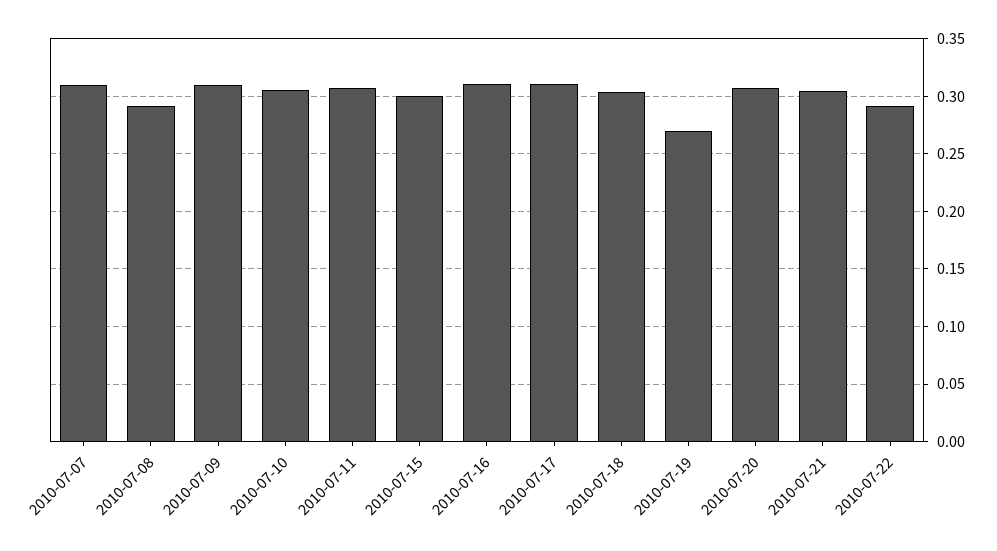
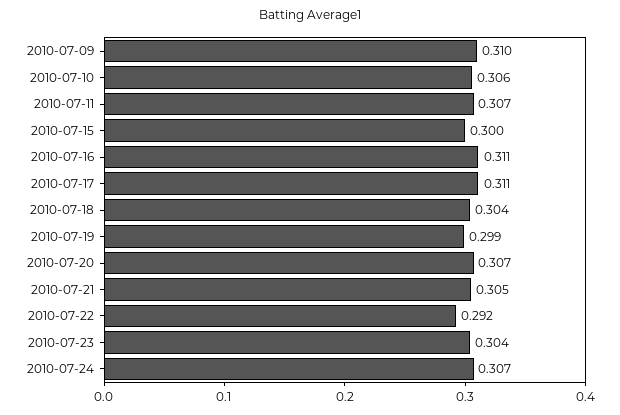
2010-07-07: 0.31 -> none
2010-07-08: 0.29 -> none
2010-07-19: 0.27 -> 0.299
2010-07-23: none -> 0.304
2010-07-24: none -> 0.307

